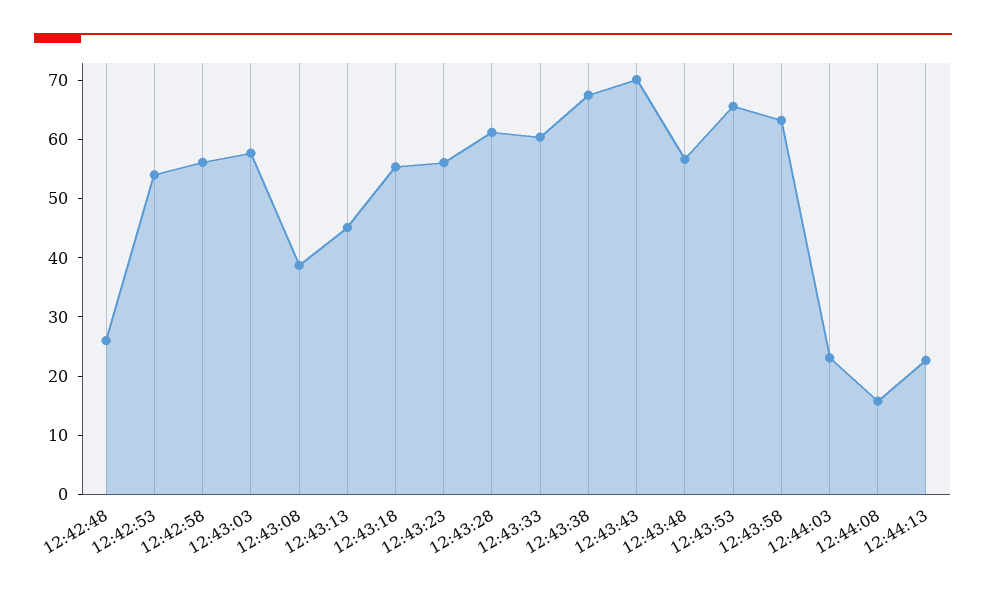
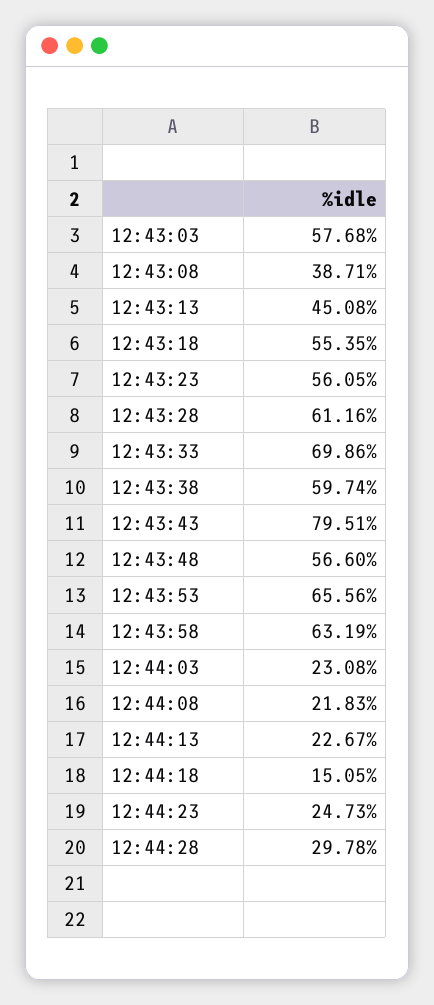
12:42:48: 26 -> none
12:42:53: 54 -> none
12:42:58: 56 -> none
12:43:33: 60 -> 69.86
12:43:38: 68 -> 59.74
12:43:43: 70 -> 79.51
12:44:08: 16 -> 21.83
12:44:18: none -> 15.05
12:44:23: none -> 24.73
12:44:28: none -> 29.78

